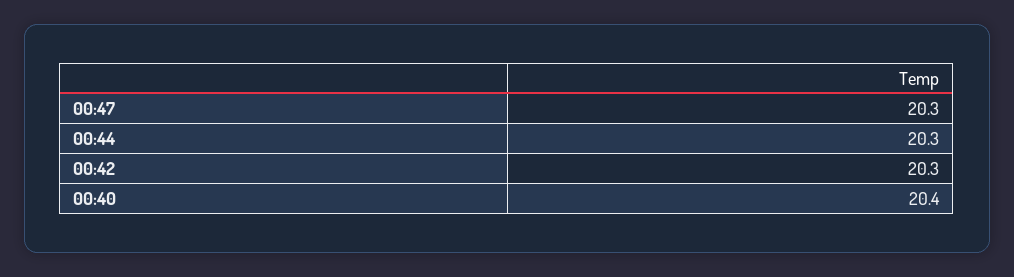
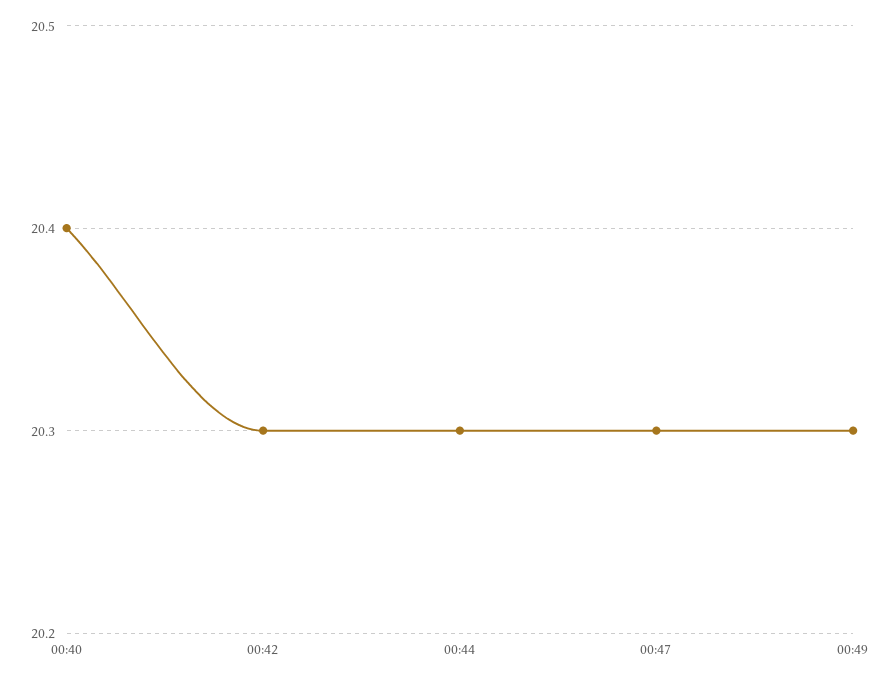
00:49: none -> 20.3

